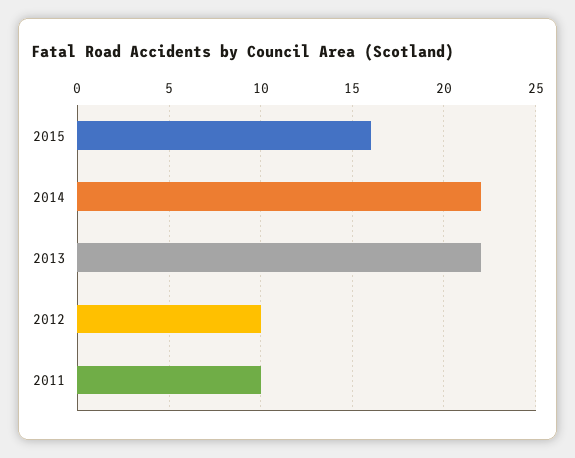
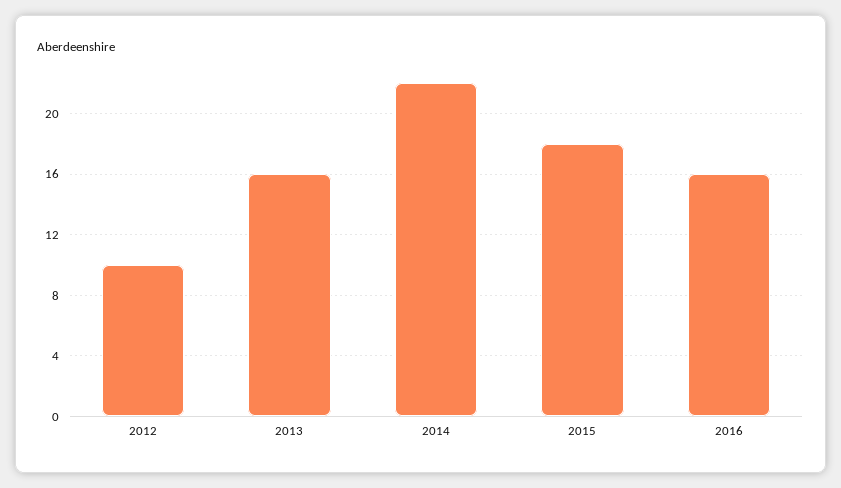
2015: 16 -> 18
2013: 22 -> 16
2011: 10 -> none
2016: none -> 16

